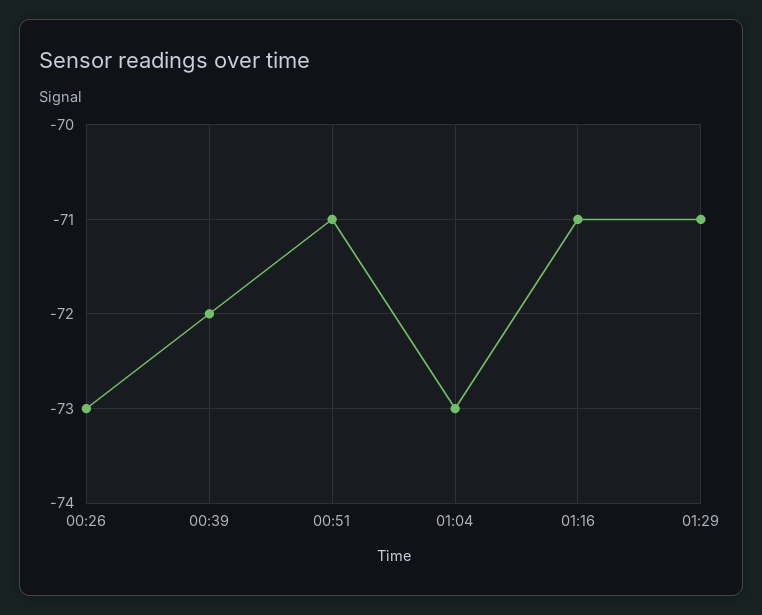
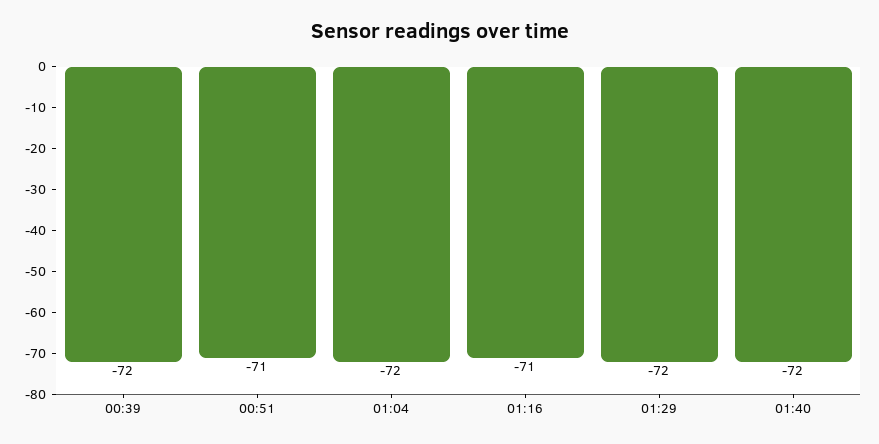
00:26: -73 -> none
01:04: -73 -> -72
01:29: -71 -> -72
01:40: none -> -72

